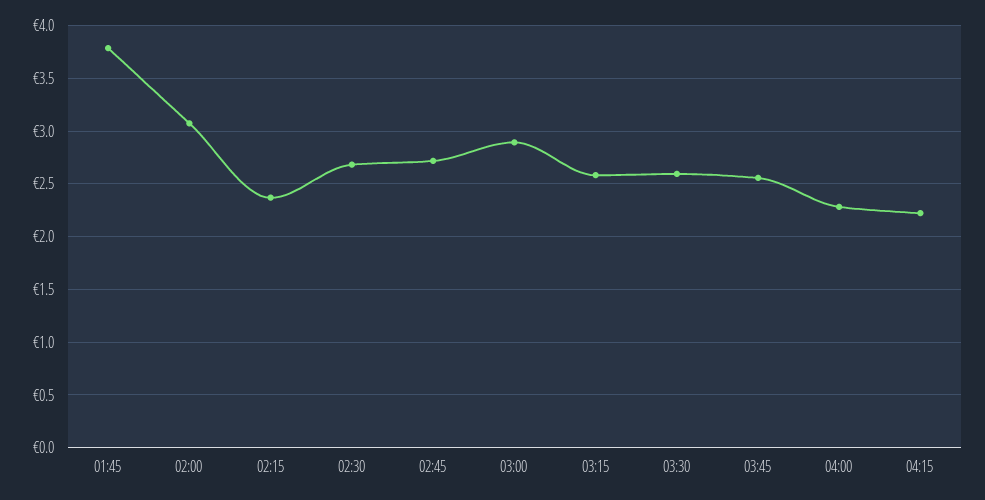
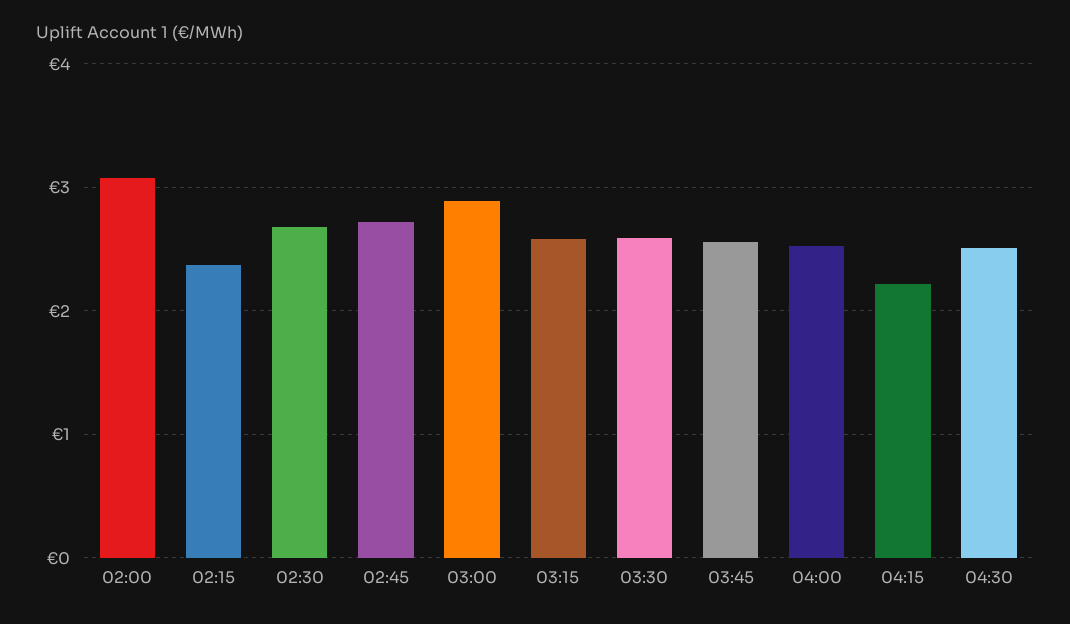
01:45: 3.8 -> none
04:00: 2.3 -> 2.5
04:30: none -> 2.5

